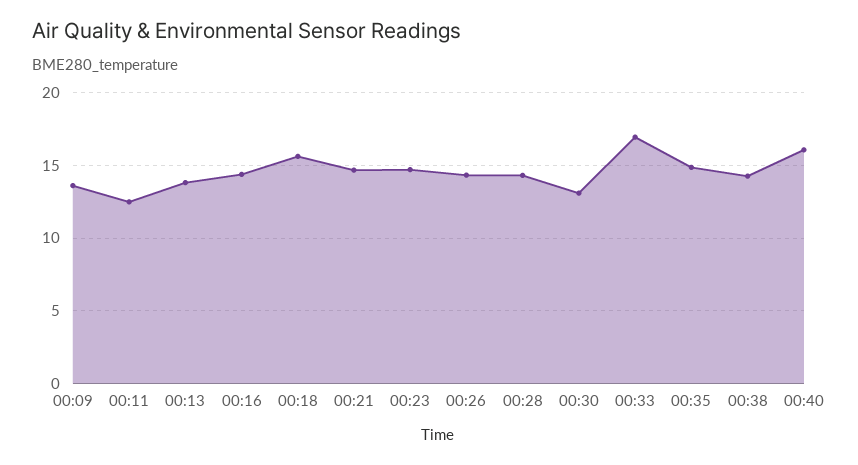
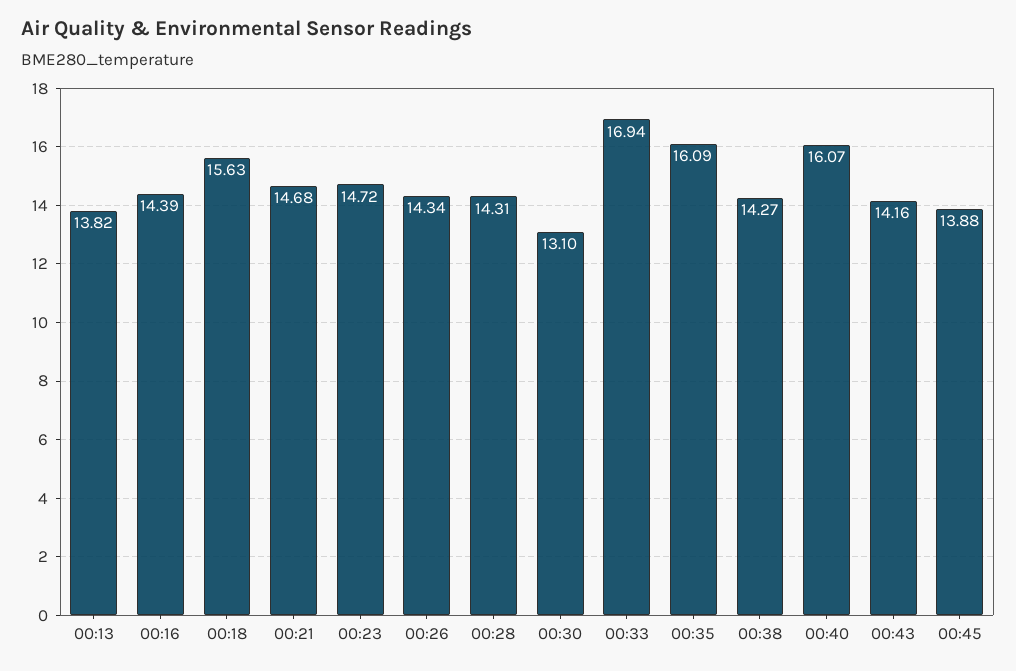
00:09: 13.5 -> none
00:11: 12.5 -> none
00:35: 15 -> 16.09
00:43: none -> 14.16
00:45: none -> 13.88

